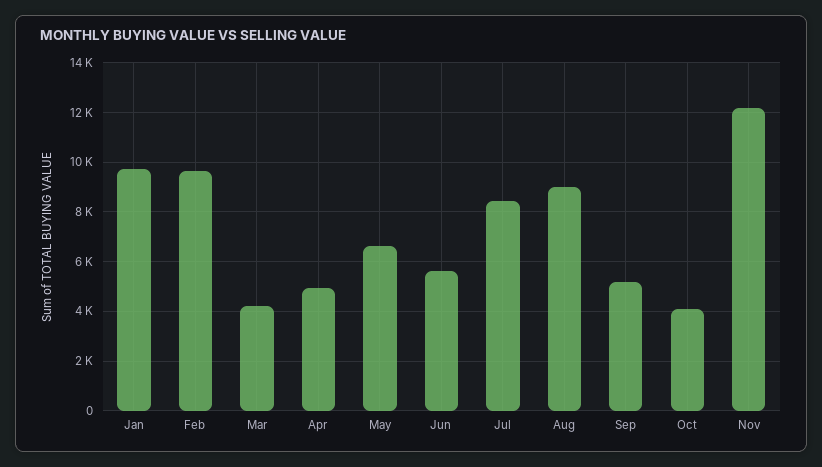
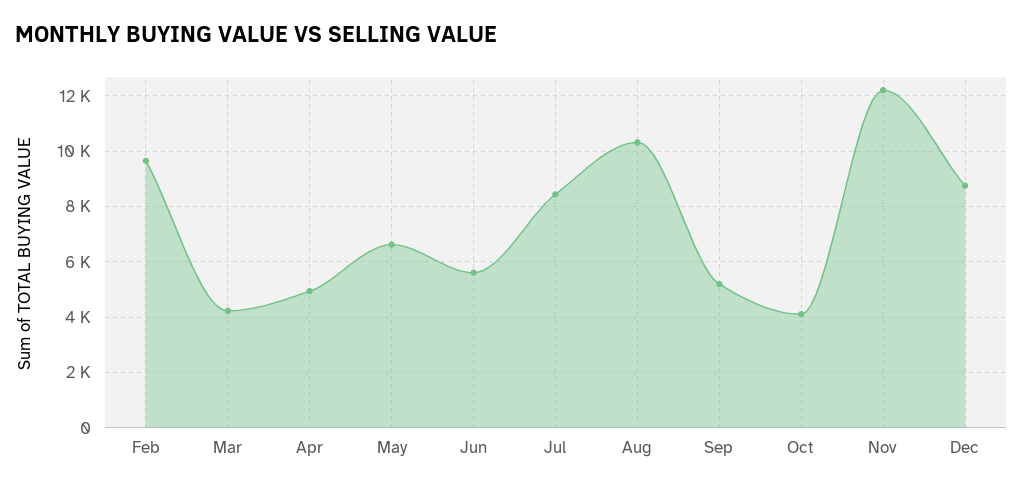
Jan: 9750 -> none
Aug: 9000 -> 10250
Dec: none -> 8750

